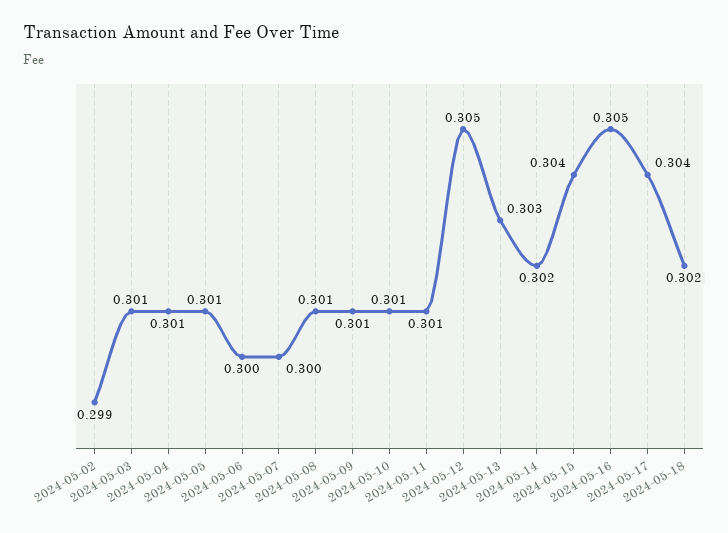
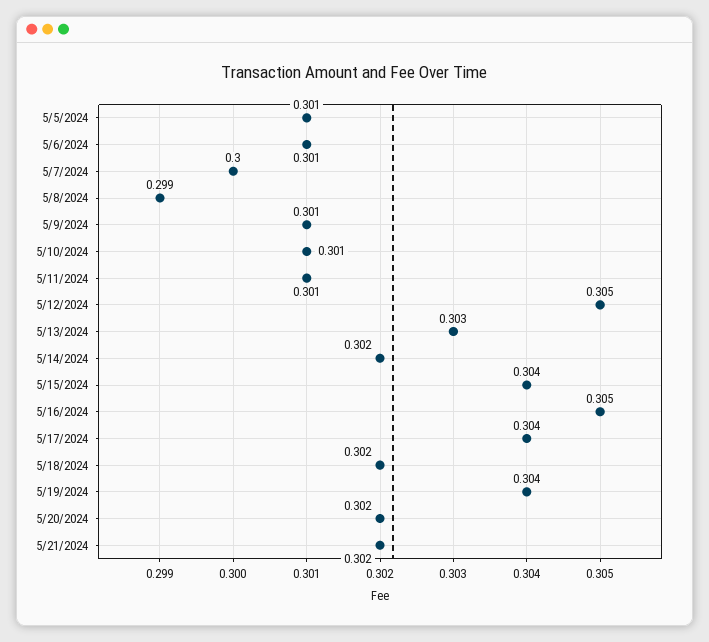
2024-05-02: 0.299 -> none
2024-05-03: 0.301 -> none
2024-05-04: 0.301 -> none
2024-05-06: 0.3 -> 0.301
2024-05-08: 0.301 -> 0.299
5/19/2024: none -> 0.304
5/20/2024: none -> 0.302
5/21/2024: none -> 0.302

